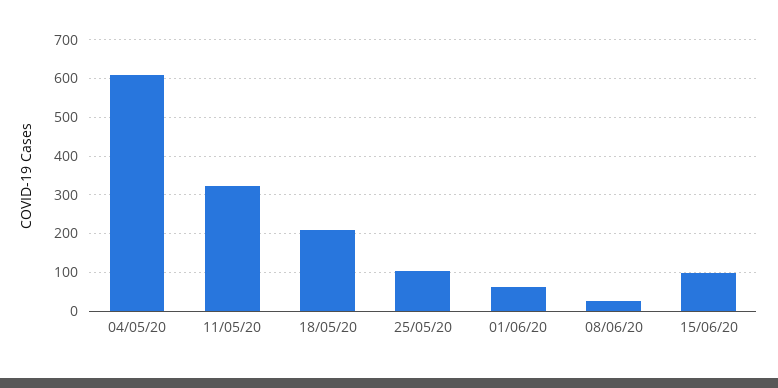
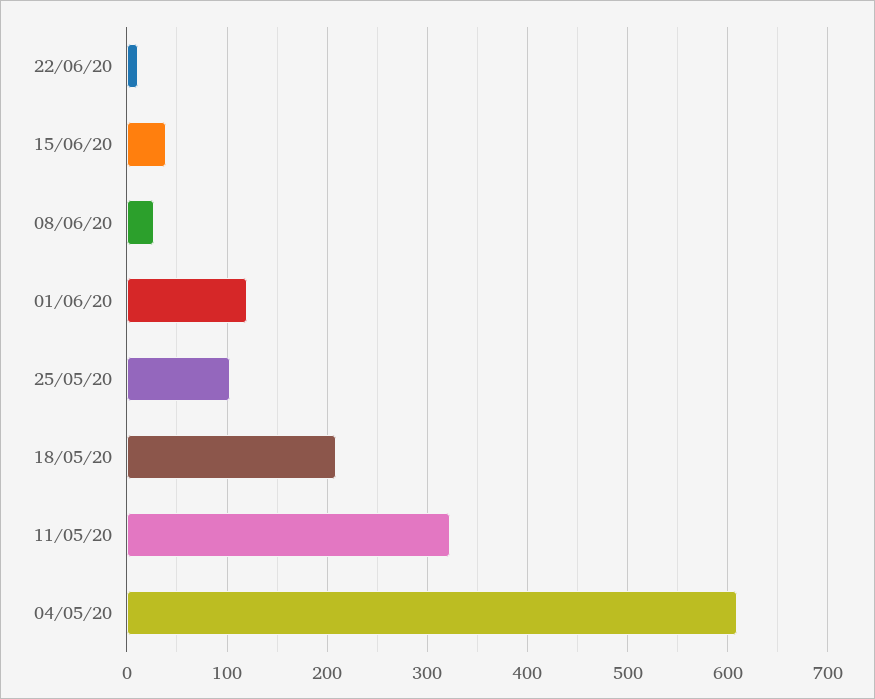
01/06/20: 60 -> 120
15/06/20: 100 -> 40
22/06/20: none -> 10

